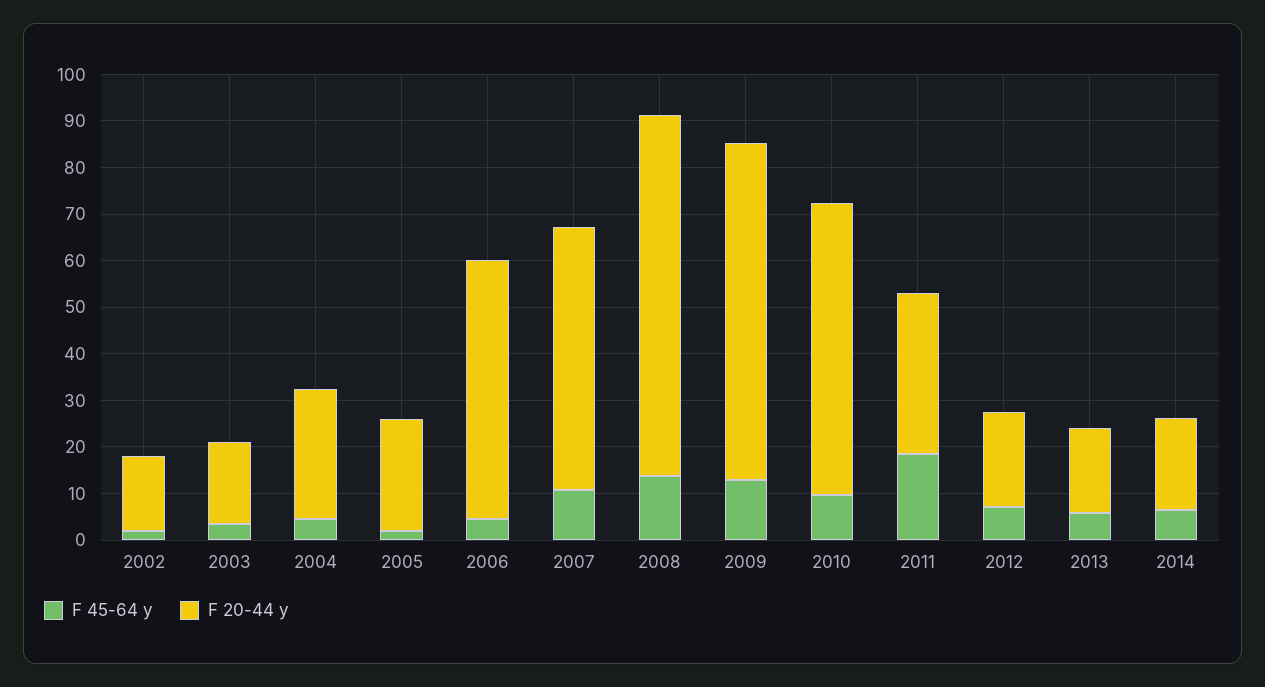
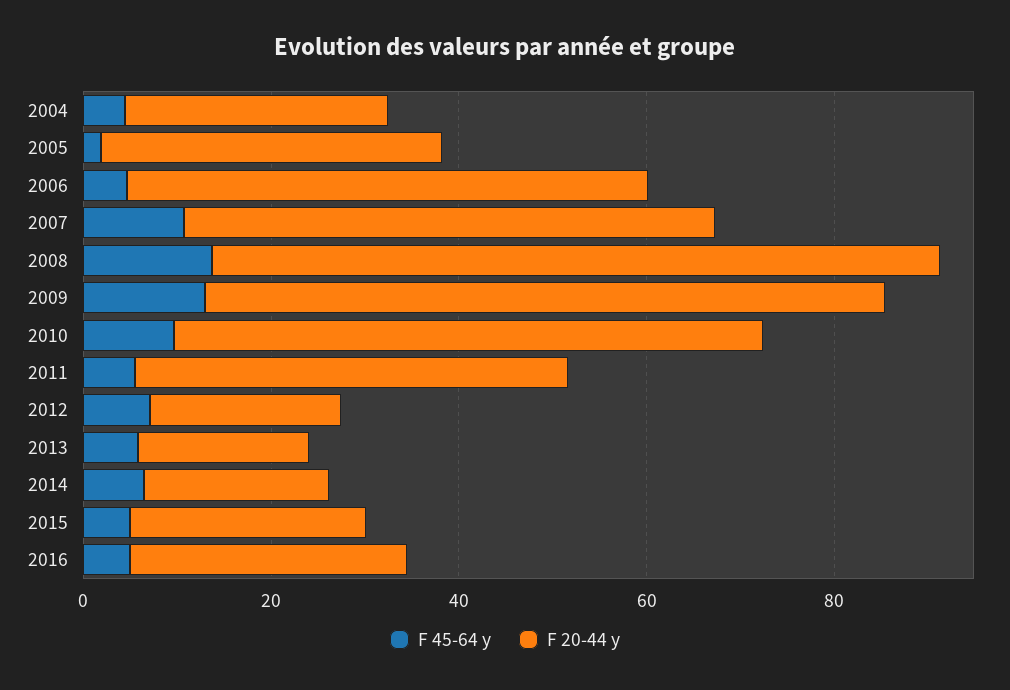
F 45-64 y, 2002: 2 -> none
F 20-44 y, 2002: 16 -> none
F 45-64 y, 2003: 4 -> none
F 20-44 y, 2003: 18 -> none
F 20-44 y, 2005: 24 -> 35
F 45-64 y, 2011: 18 -> 5
F 20-44 y, 2011: 34 -> 45
F 45-64 y, 2015: none -> 5
F 20-44 y, 2015: none -> 25
F 45-64 y, 2016: none -> 5
F 20-44 y, 2016: none -> 30

